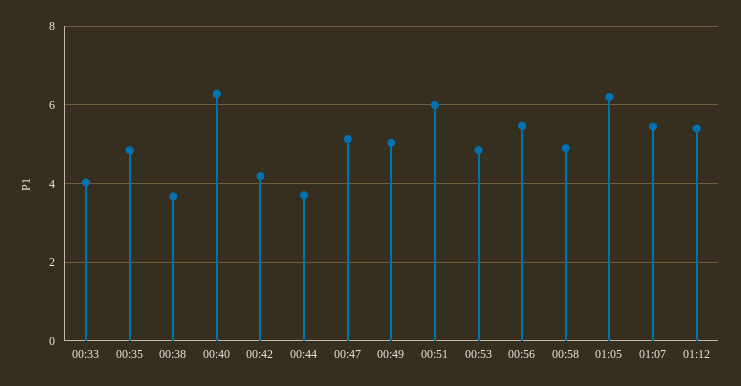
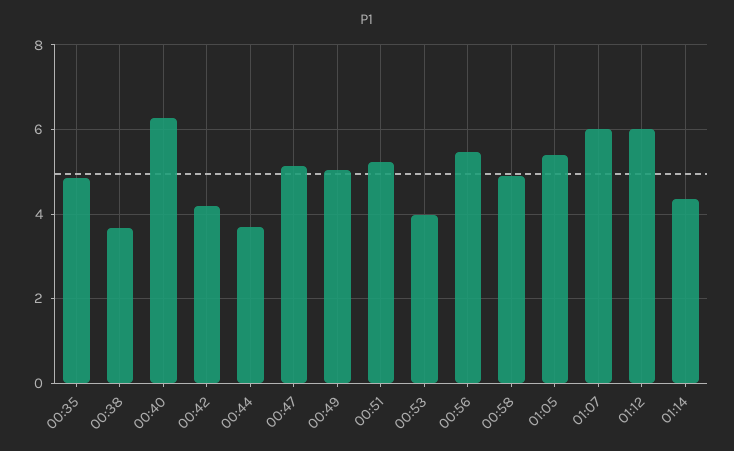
00:33: 4 -> none
00:51: 6 -> 5.2
00:53: 4.8 -> 4
01:05: 6.2 -> 5.4
01:07: 5.4 -> 6
01:12: 5.4 -> 6
01:14: none -> 4.4

